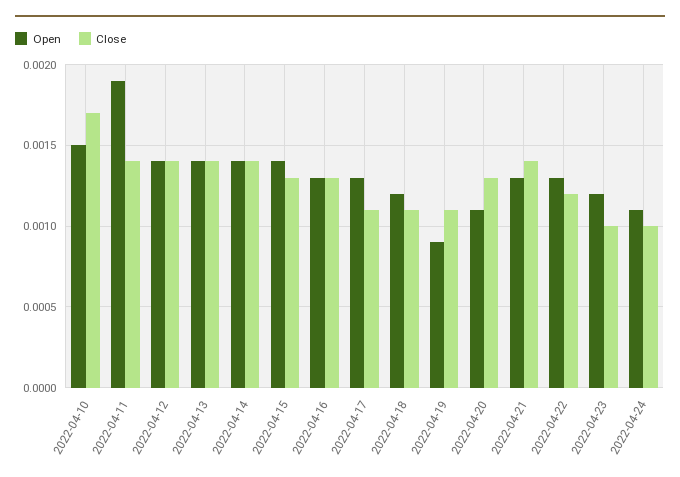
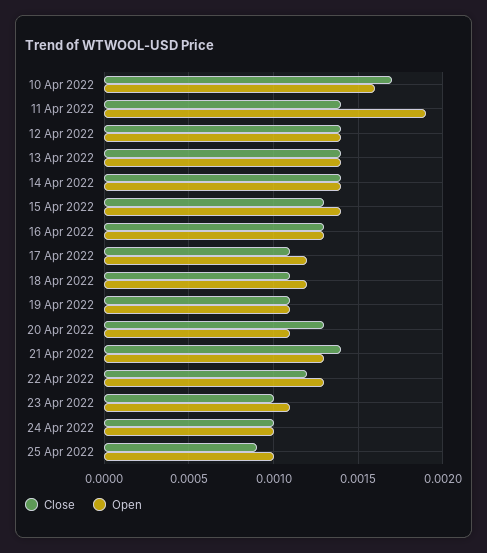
Open, 2022-04-10: 0.0015 -> 0.0016
Open, 2022-04-17: 0.0013 -> 0.0012
Open, 2022-04-19: 0.0009 -> 0.0011
Open, 2022-04-23: 0.0012 -> 0.0011
Open, 2022-04-24: 0.0011 -> 0.001
Close, 25 Apr 2022: none -> 0.0009
Open, 25 Apr 2022: none -> 0.001

